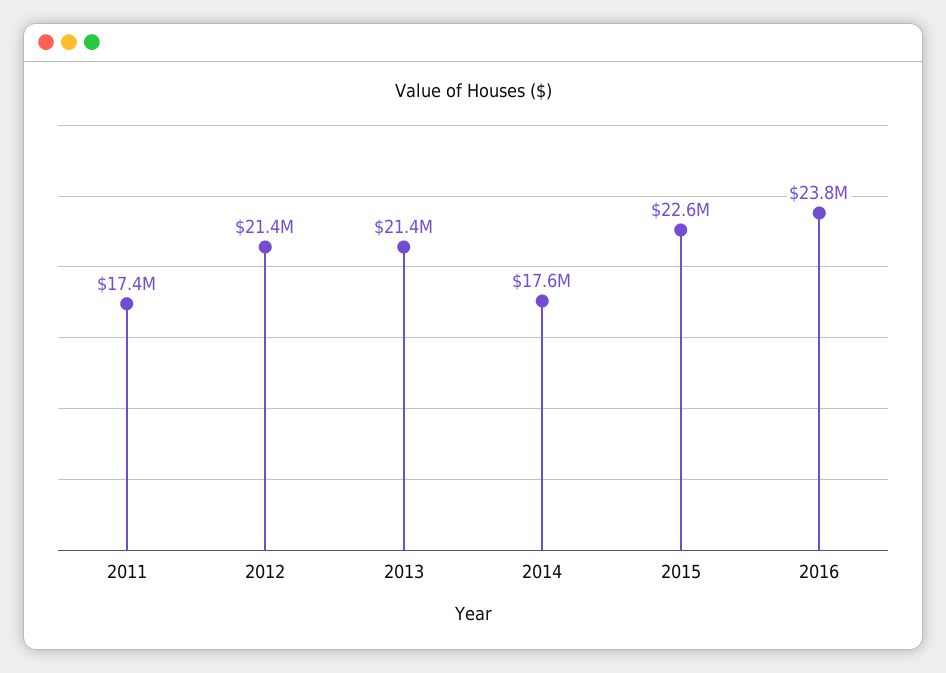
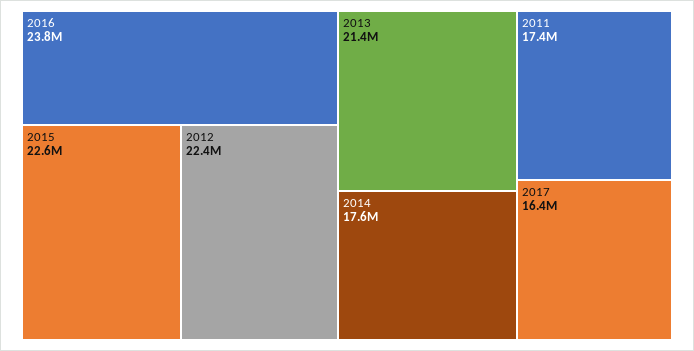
2012: 21400000 -> 22400000
2017: none -> 16400000

